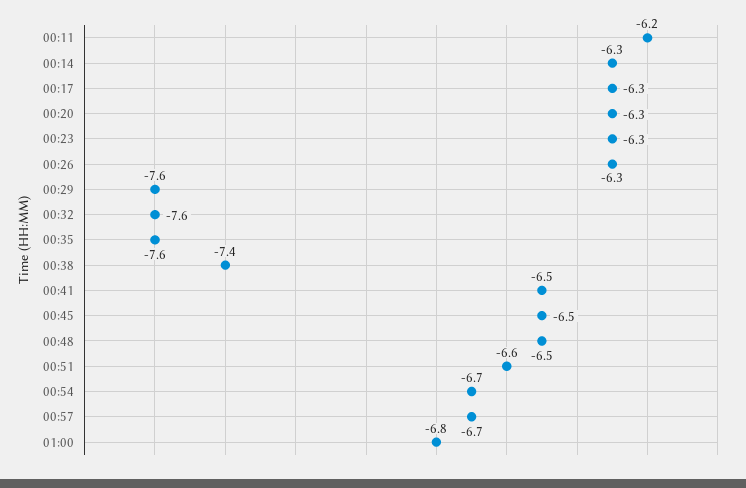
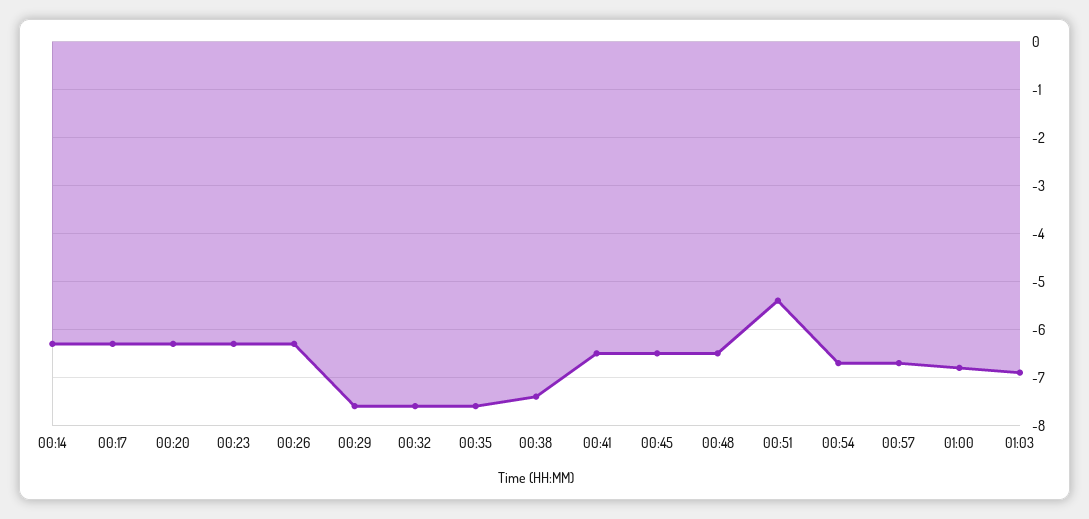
00:11: -6.2 -> none
00:51: -6.6 -> -5.5
01:03: none -> -7

